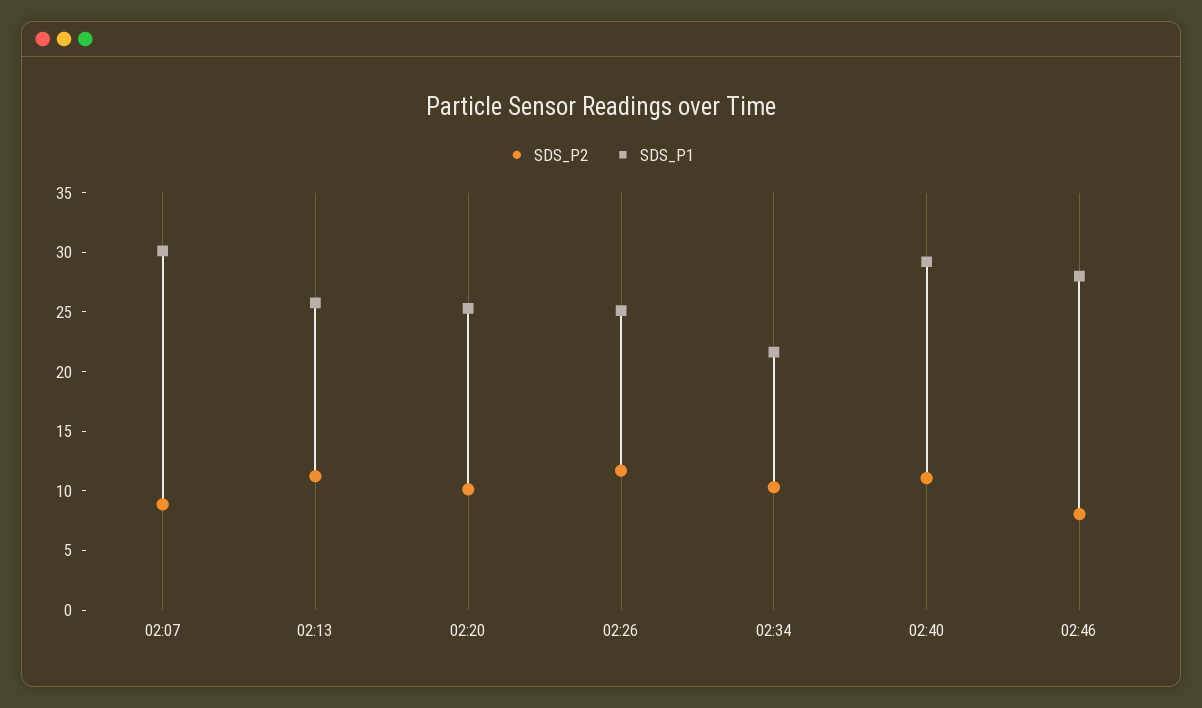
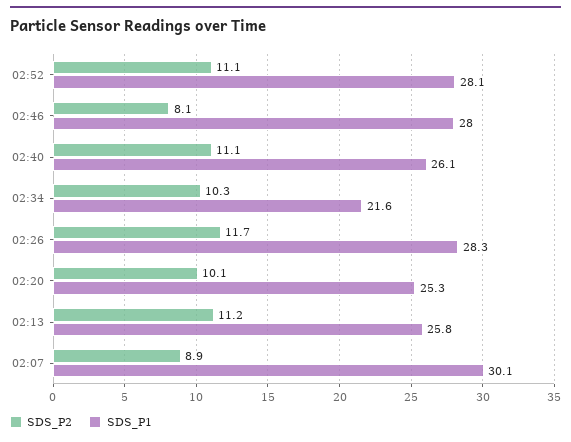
SDS_P1, 02:26: 25 -> 28.3
SDS_P1, 02:40: 29 -> 26.1
SDS_P2, 02:52: none -> 11.1
SDS_P1, 02:52: none -> 28.1

